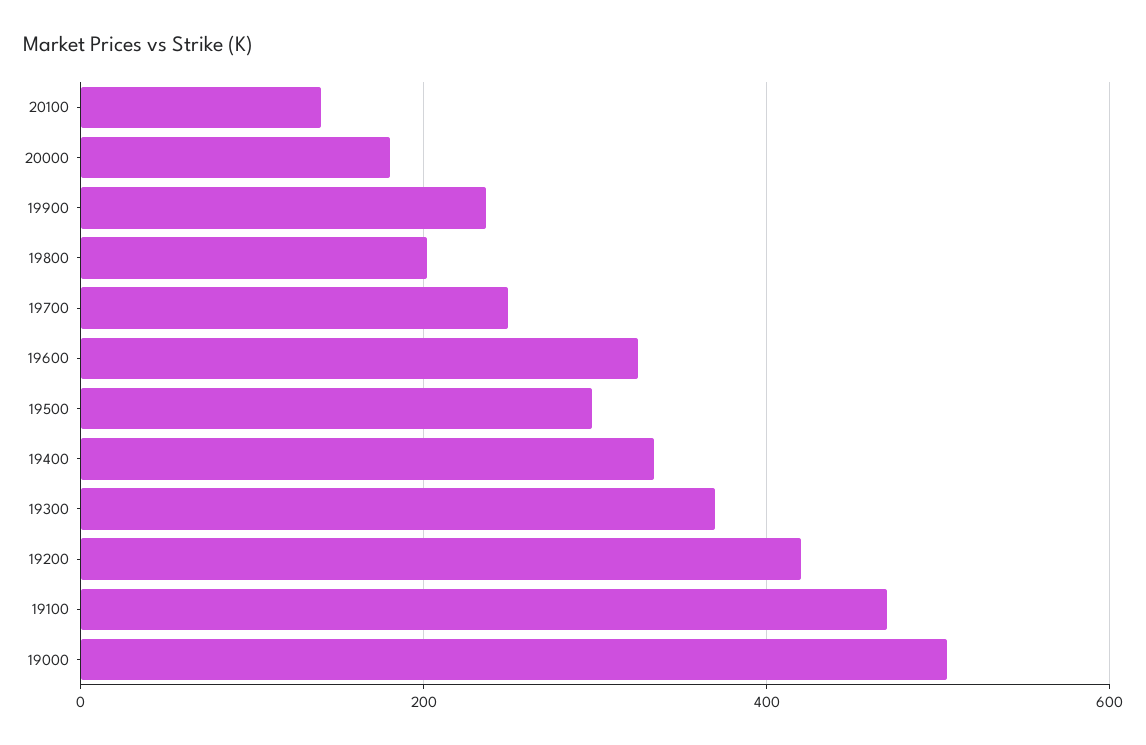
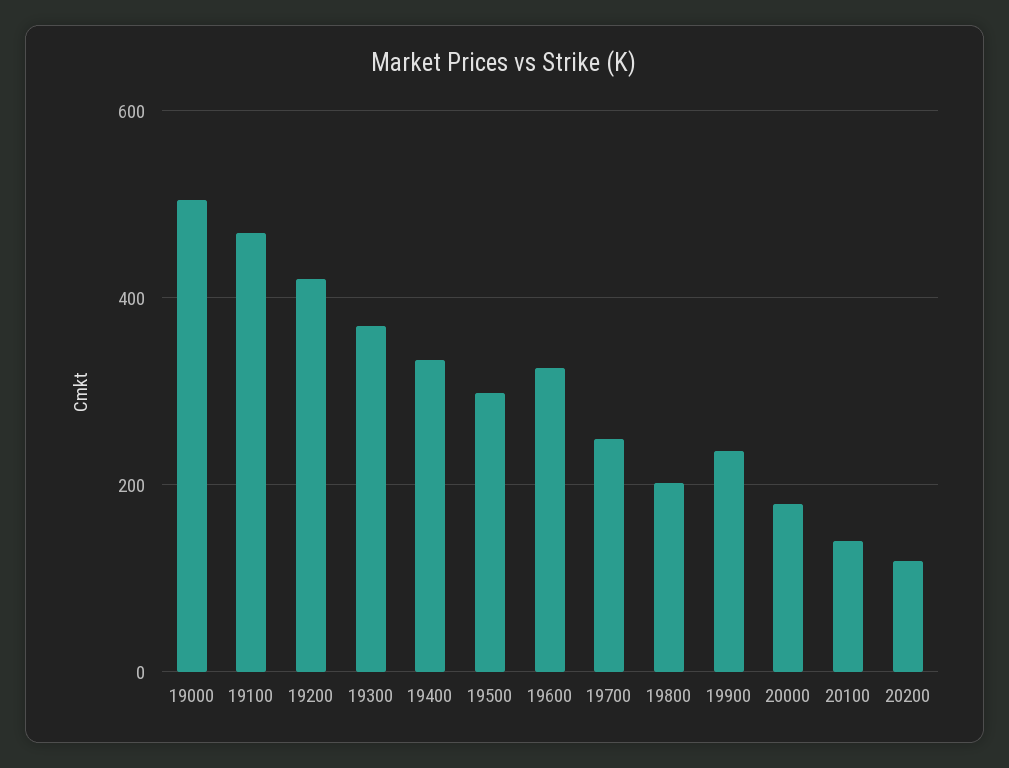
20200: none -> 120

